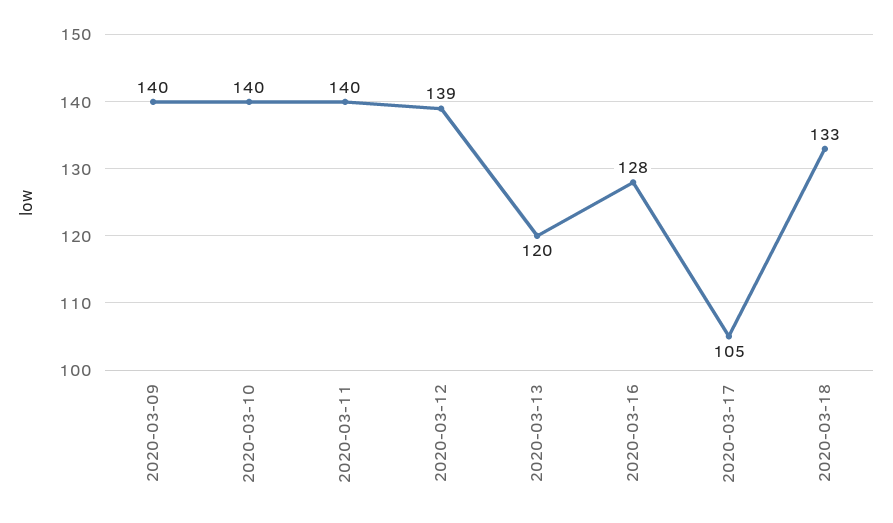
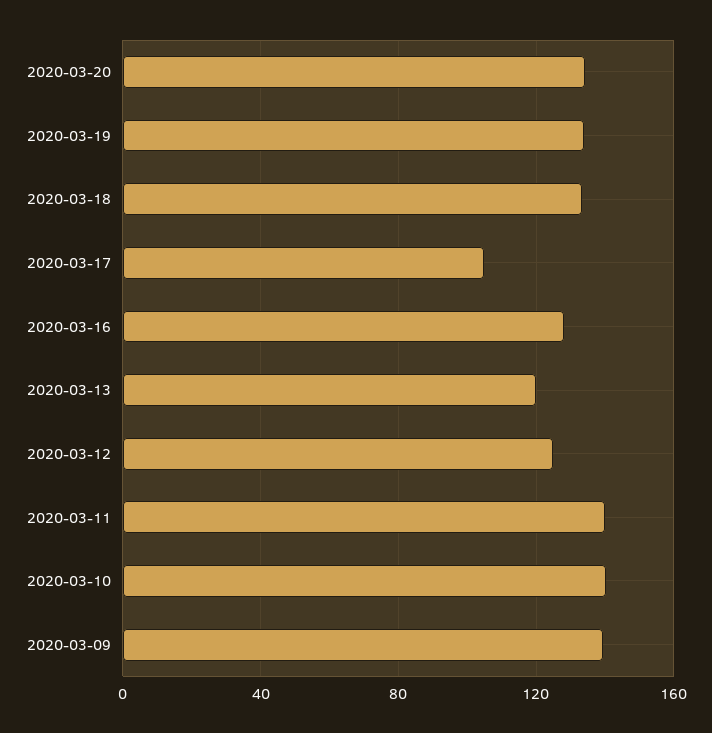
2020-03-12: 139 -> 125
2020-03-20: none -> 135
2020-03-19: none -> 135

